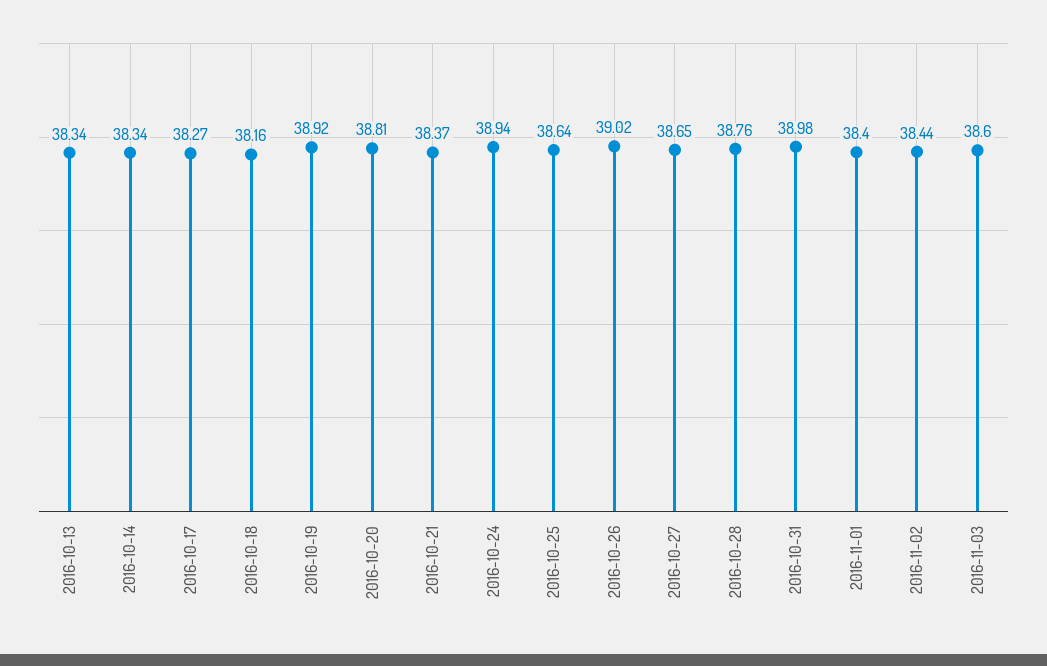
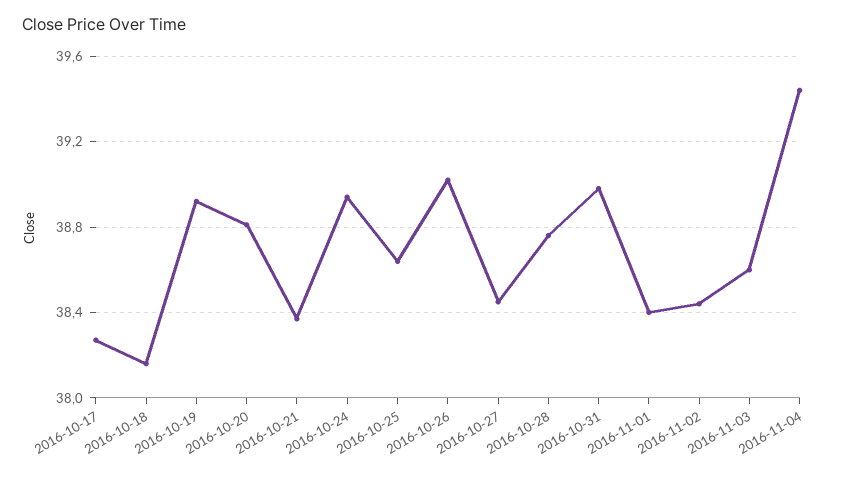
2016-10-13: 38.34 -> none
2016-10-14: 38.34 -> none
2016-10-27: 38.65 -> 38.45
2016-11-04: none -> 39.45

